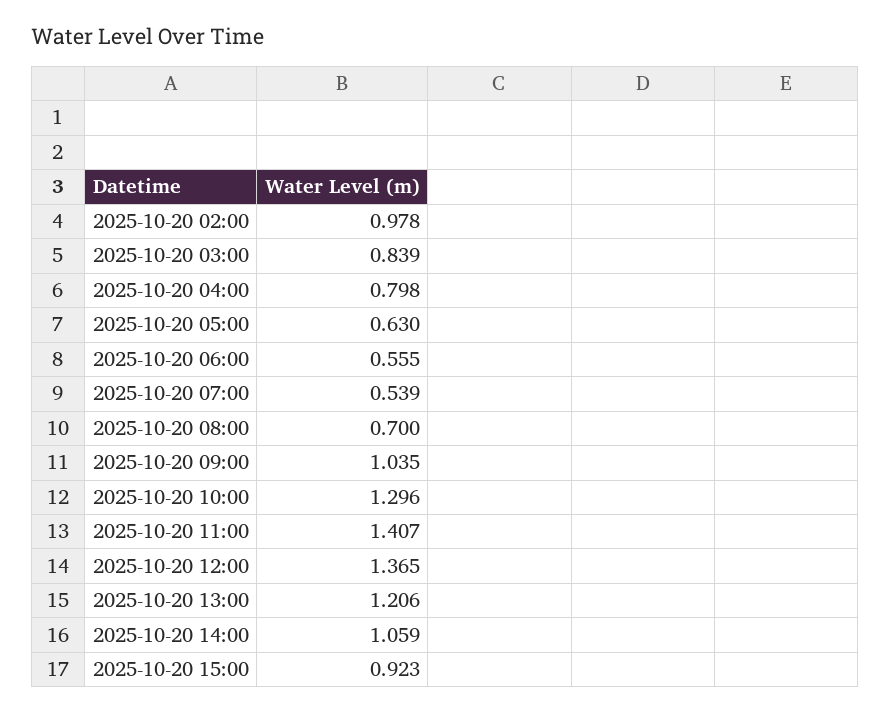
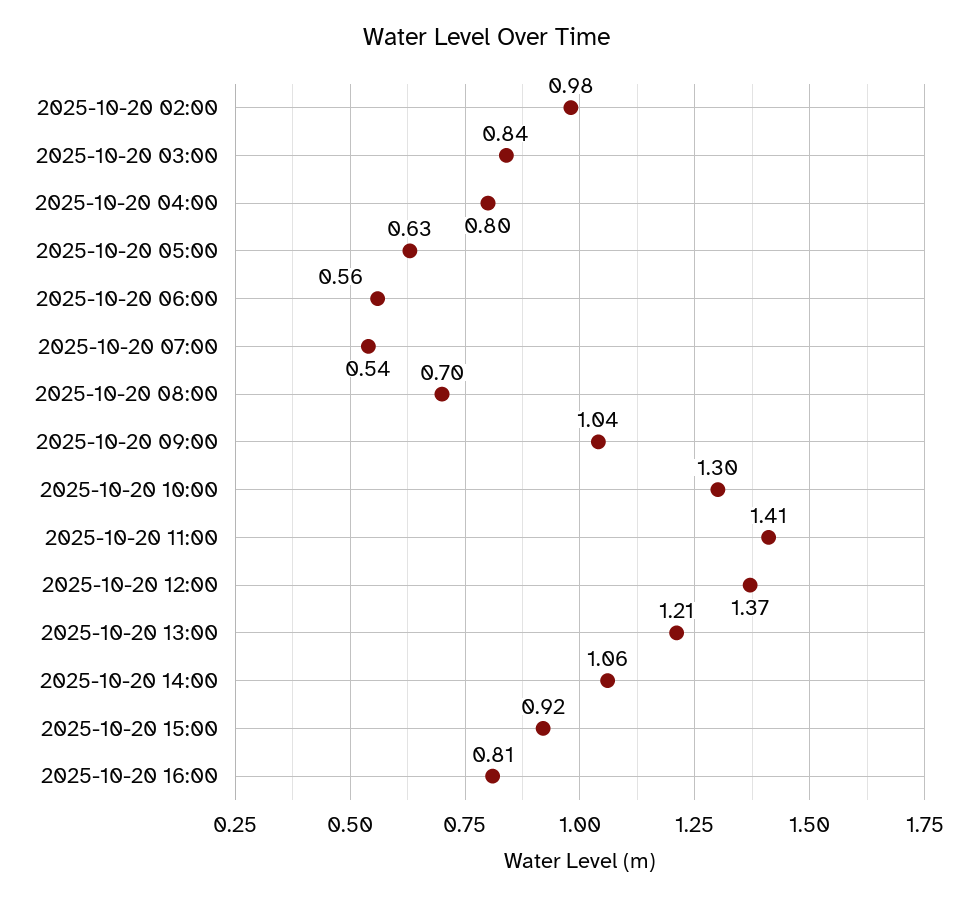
2025-10-20 16:00: none -> 0.81

